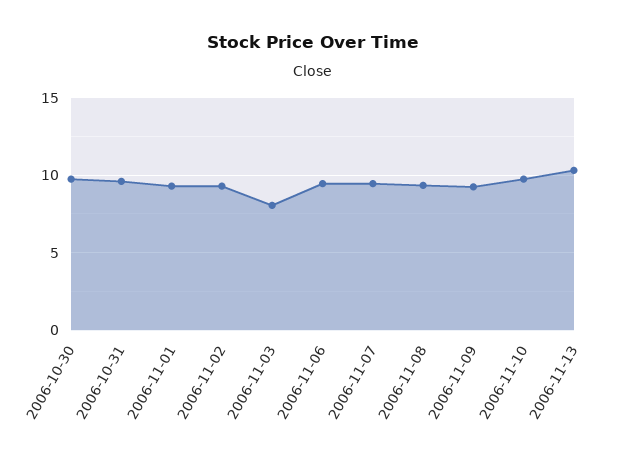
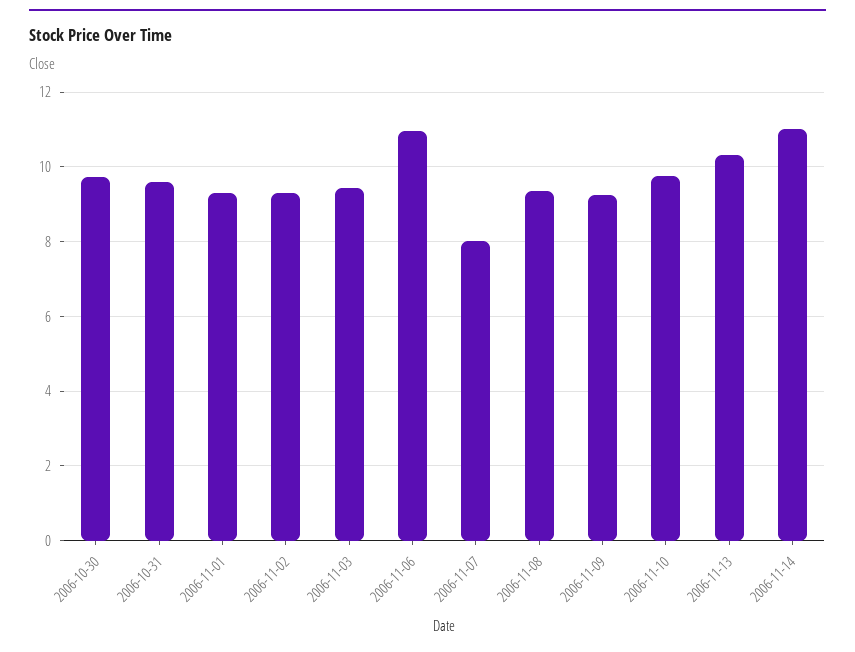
2006-11-03: 8 -> 9.4
2006-11-06: 9.5 -> 11
2006-11-07: 9.5 -> 8
2006-11-14: none -> 11

